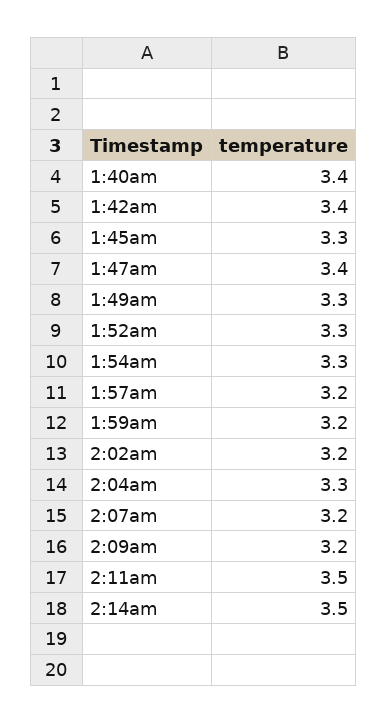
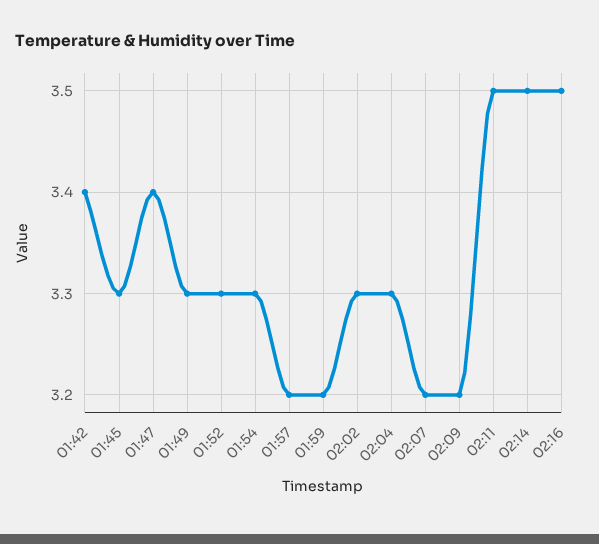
1:40am: 3.4 -> none
2:02am: 3.2 -> 3.3
02:16: none -> 3.5

